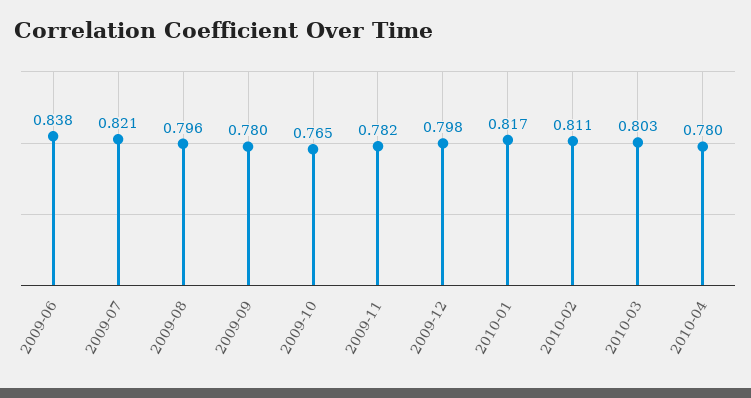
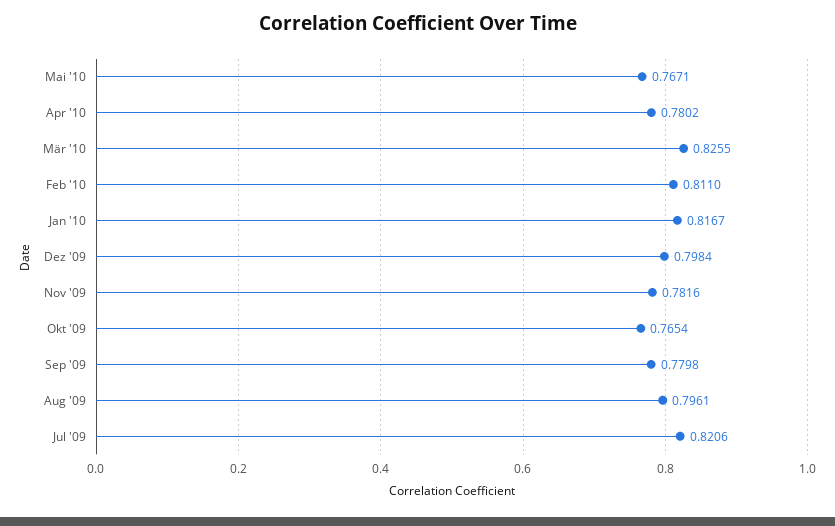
2009-06: 0.838 -> none
2010-03: 0.803 -> 0.8255
Mai '10: none -> 0.7671

